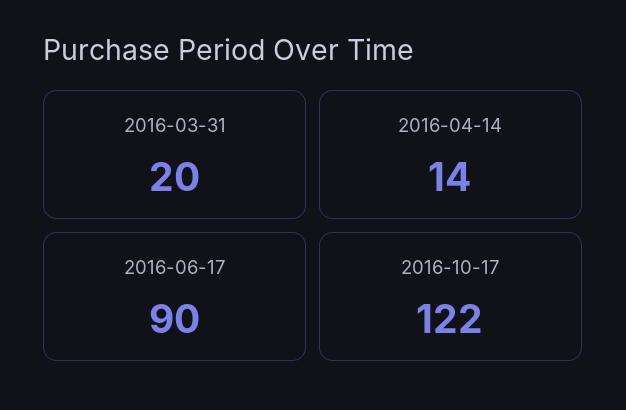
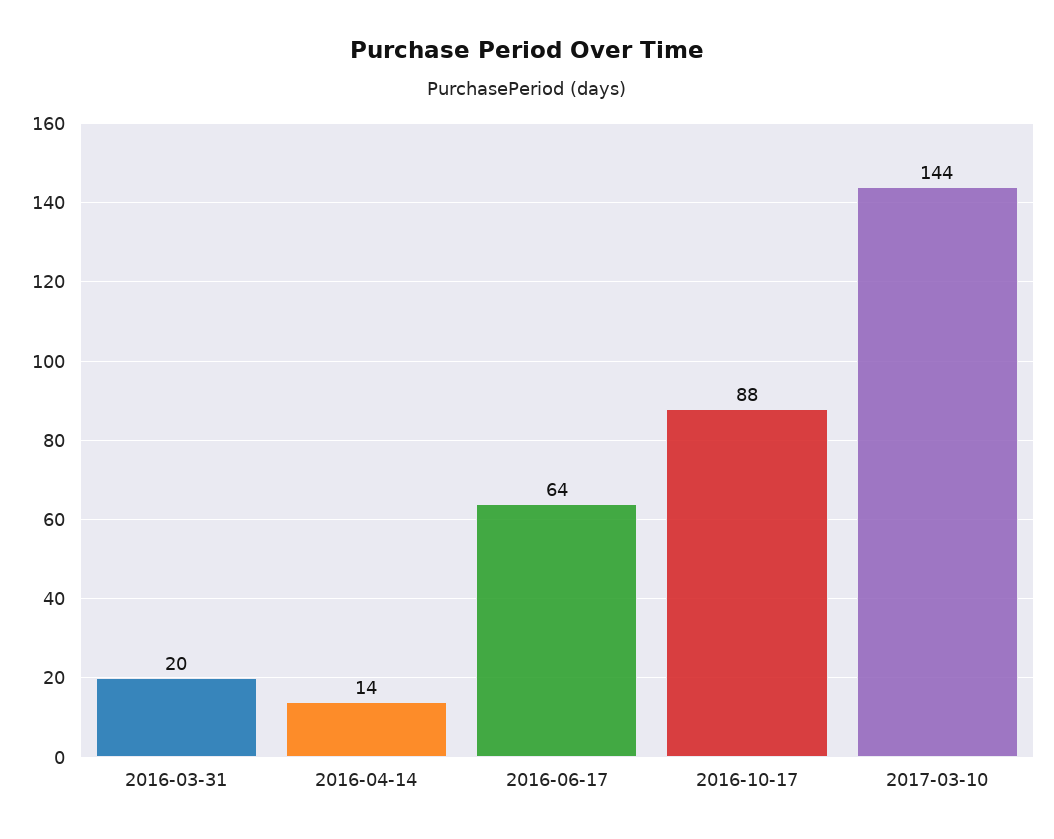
2016-06-17: 90 -> 64
2016-10-17: 122 -> 88
2017-03-10: none -> 144

